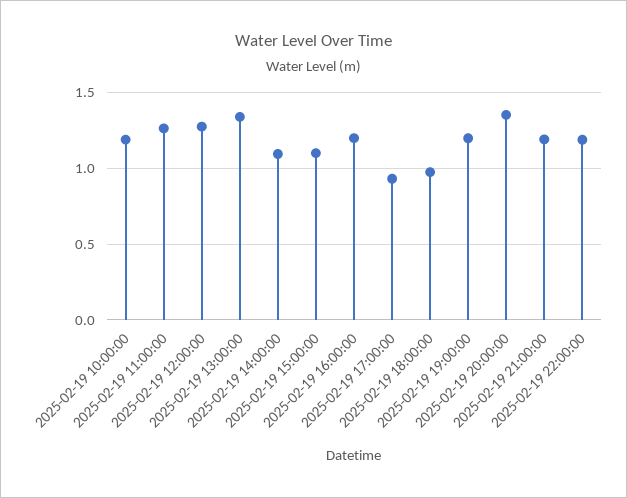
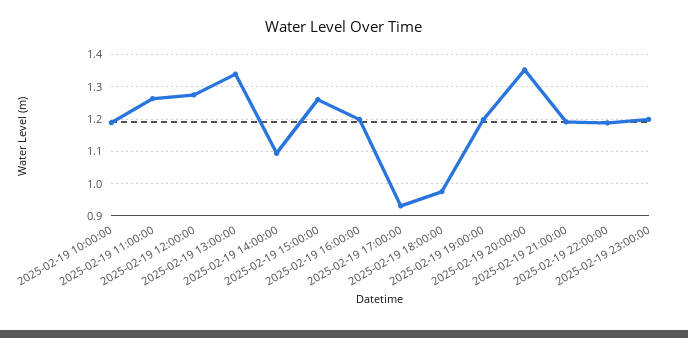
2025-02-19 15:00:00: 1.1 -> 1.26
2025-02-19 23:00:00: none -> 1.2

